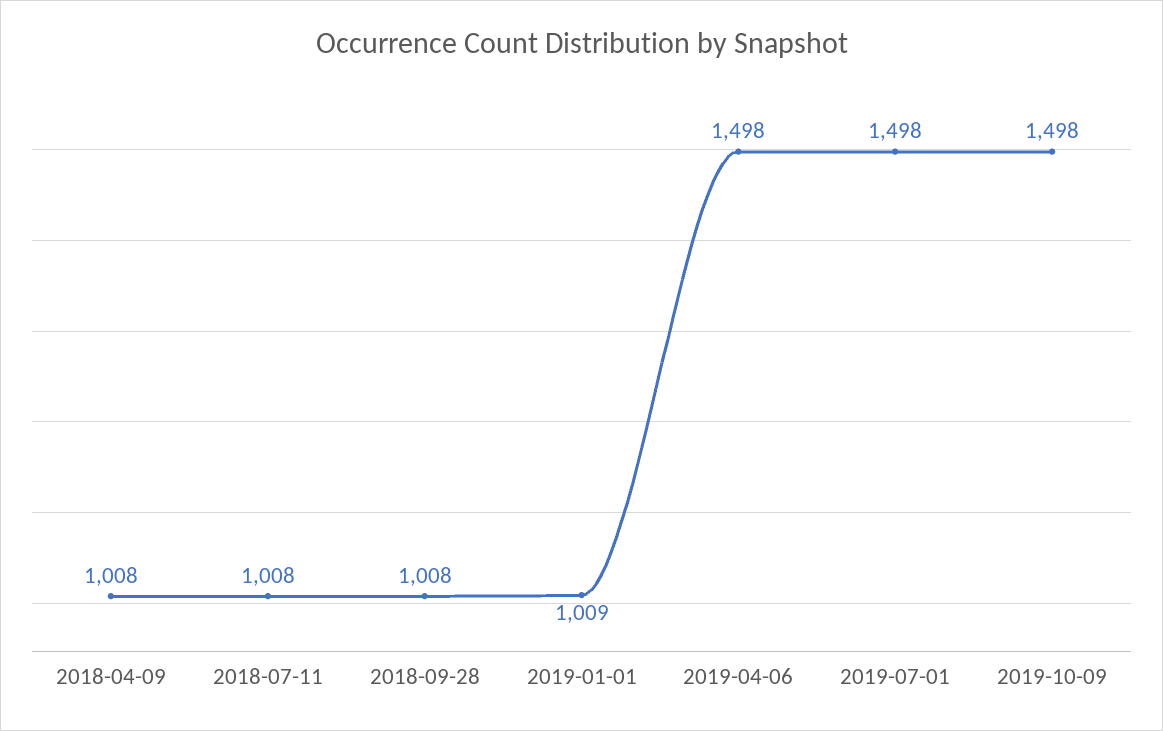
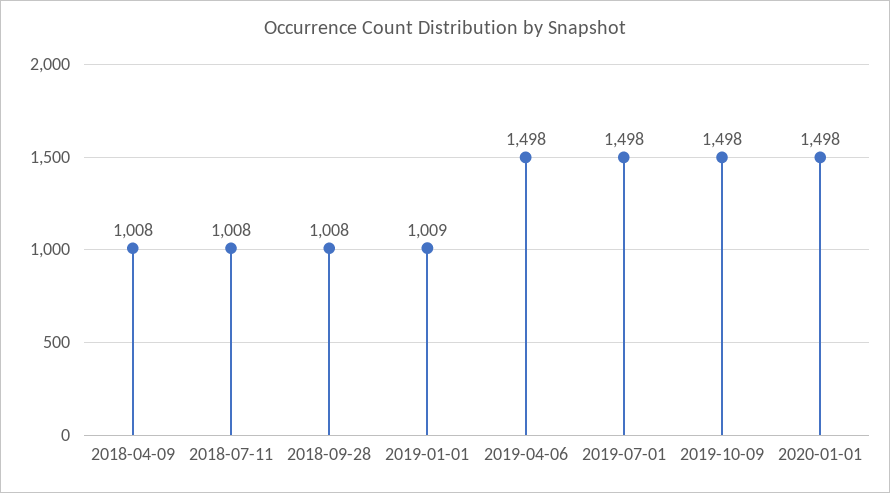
2020-01-01: none -> 1498

